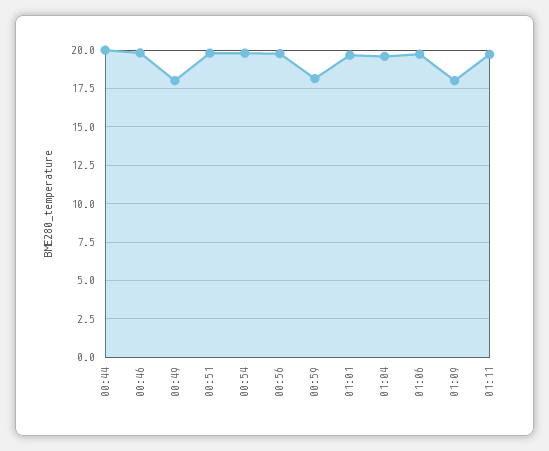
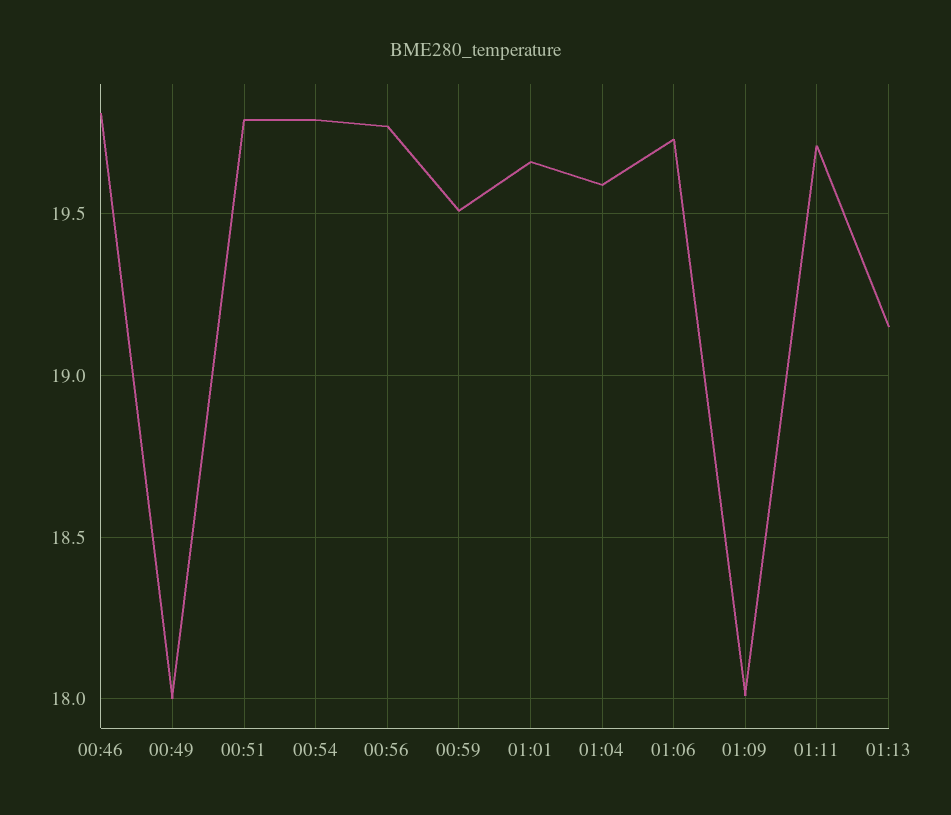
00:44: 20 -> none
00:59: 18 -> 19.5
01:13: none -> 19.15

